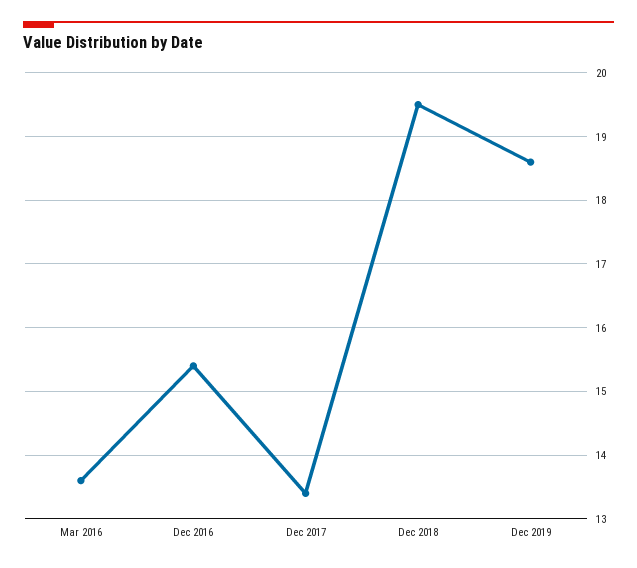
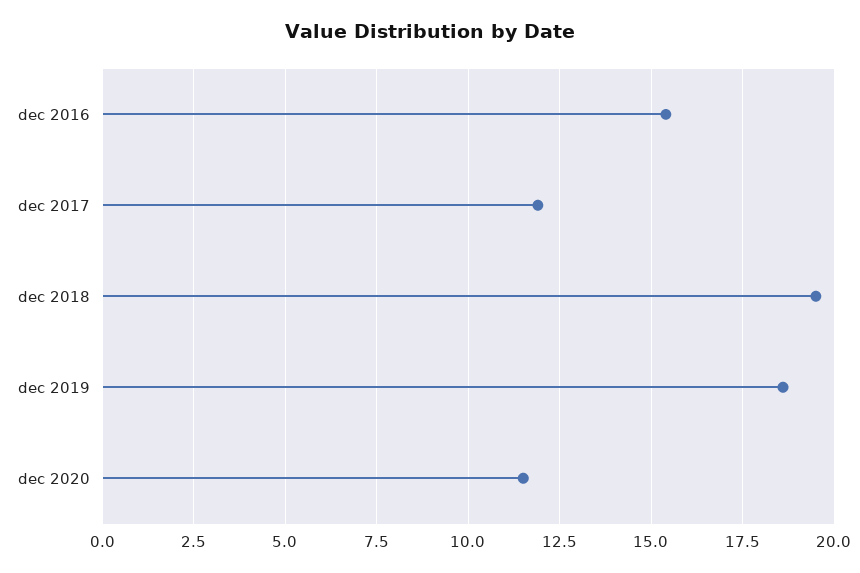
Mar 2016: 13.6 -> none
Dec 2017: 13.4 -> 12
dec 2020: none -> 11.5

